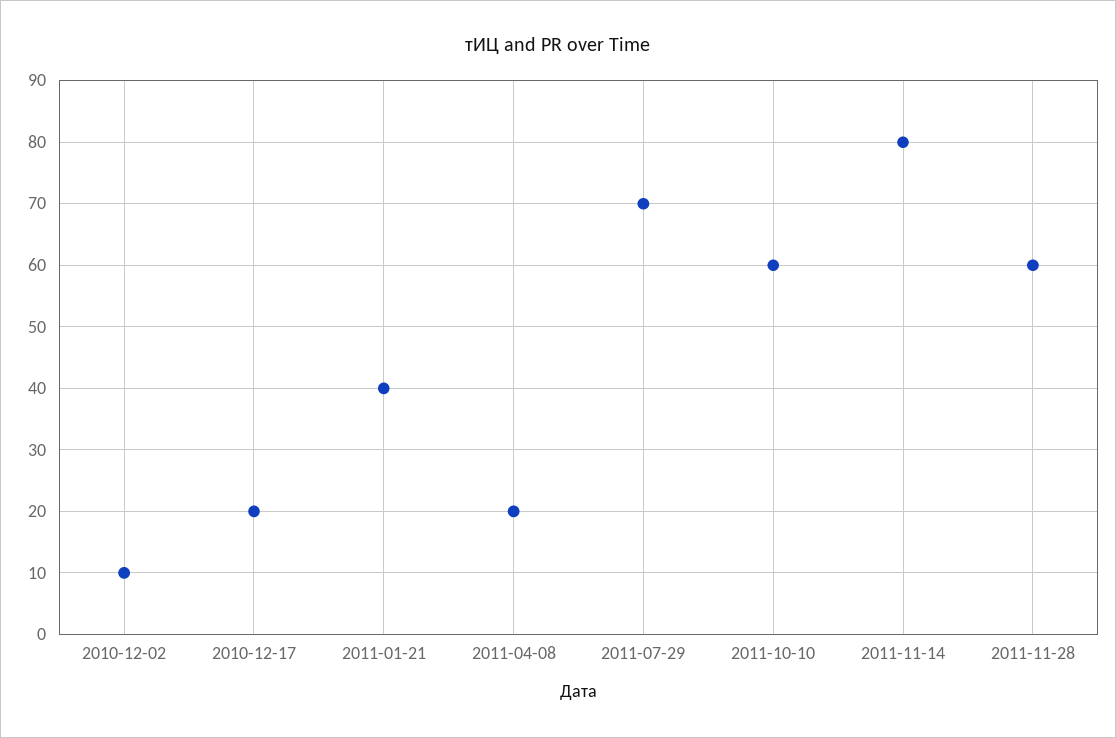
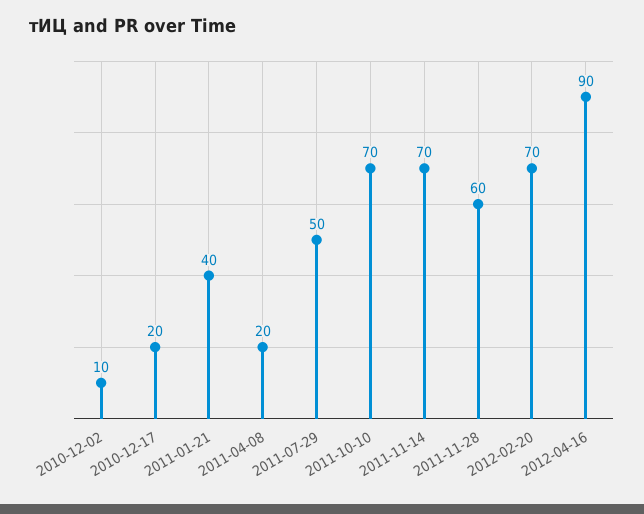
2011-07-29: 70 -> 50
2011-10-10: 60 -> 70
2011-11-14: 80 -> 70
2012-02-20: none -> 70
2012-04-16: none -> 90

